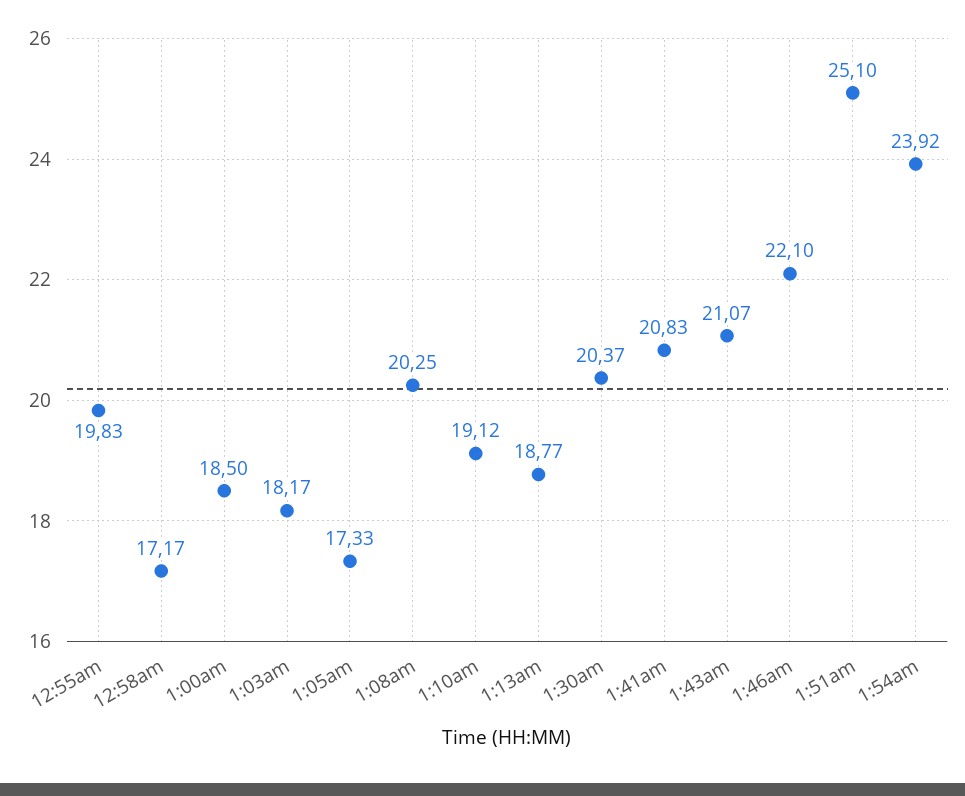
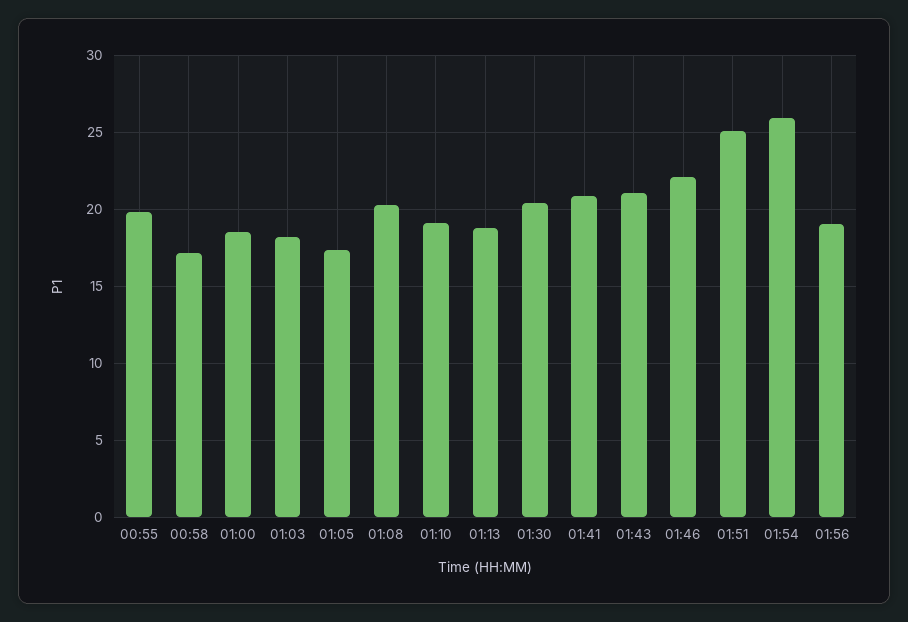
1:54am: 23.92 -> 26
01:56: none -> 19

